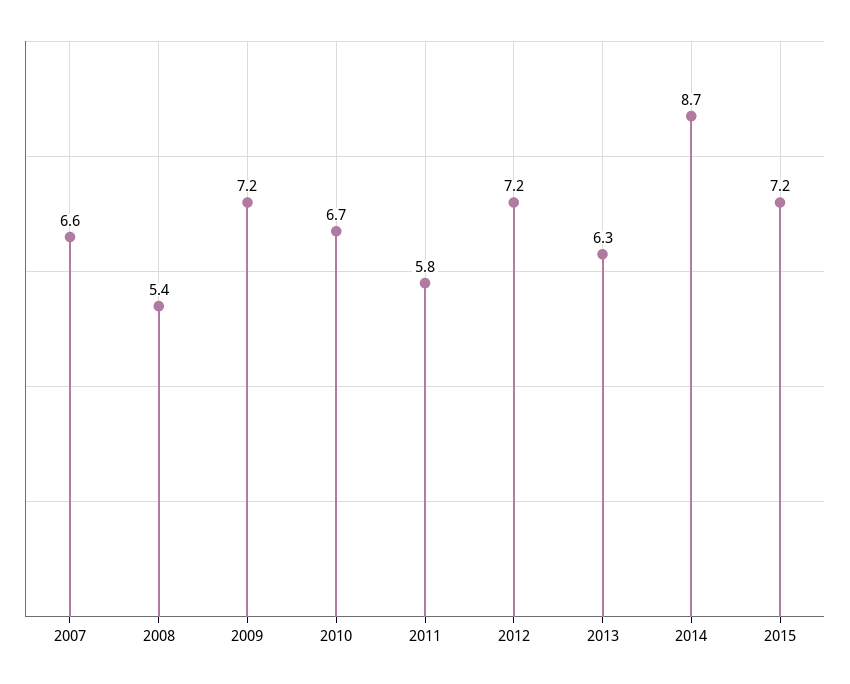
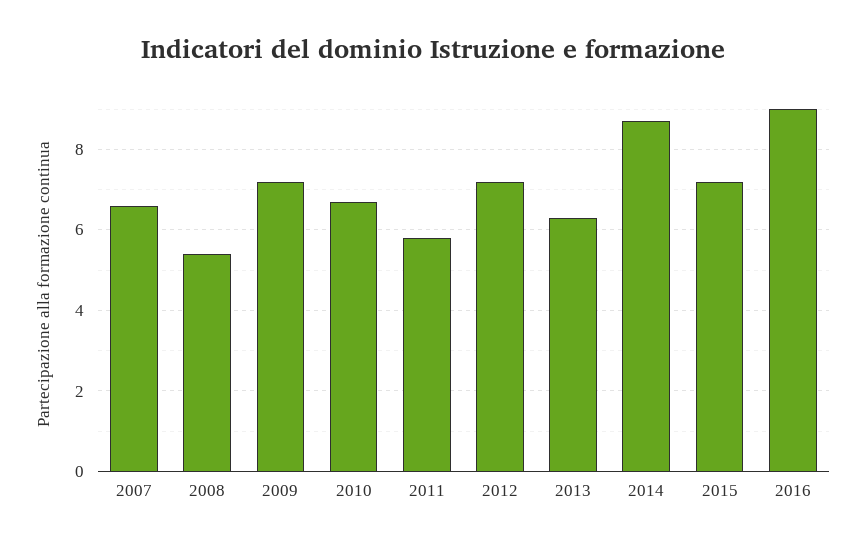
2016: none -> 9

